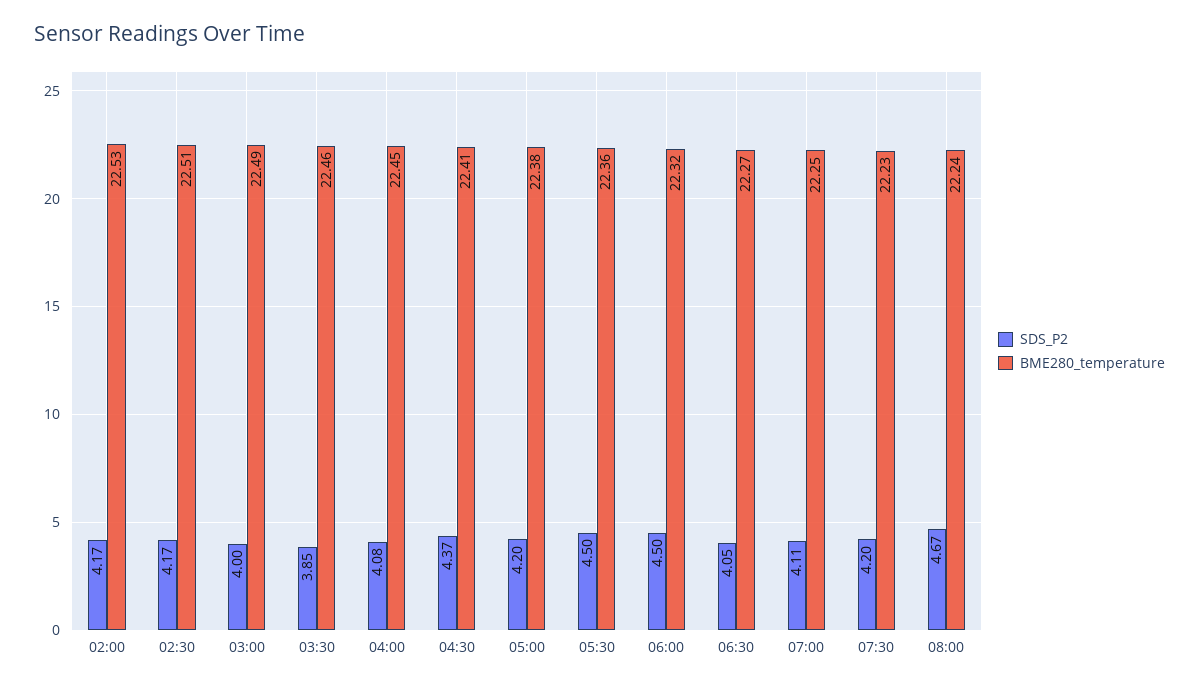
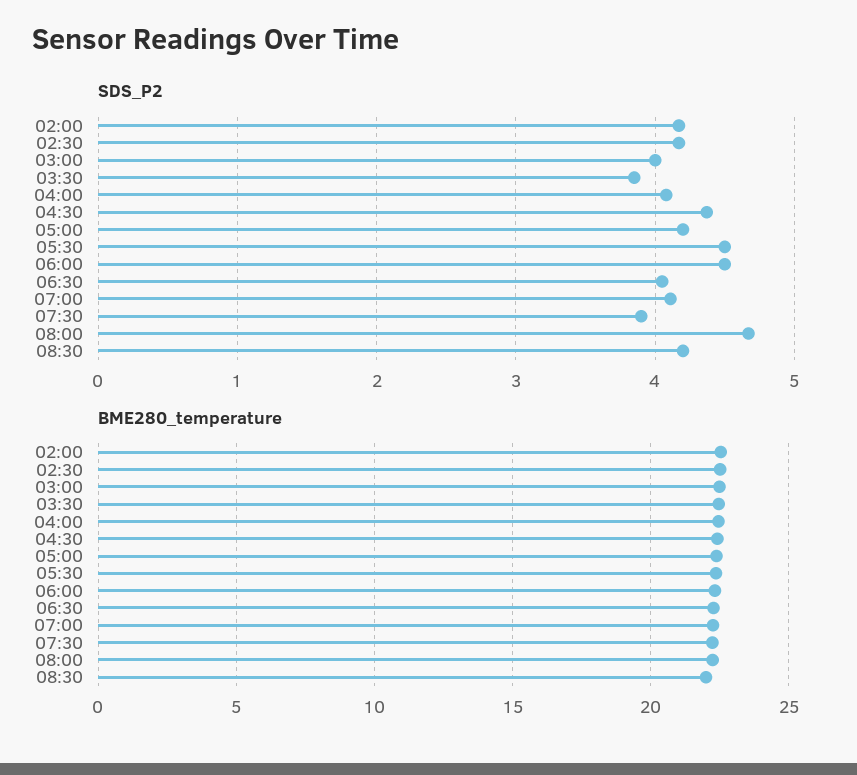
SDS_P2, 07:30: 4.2 -> 3.9
SDS_P2, 08:30: none -> 4.2
BME280_temperature, 08:30: none -> 22

